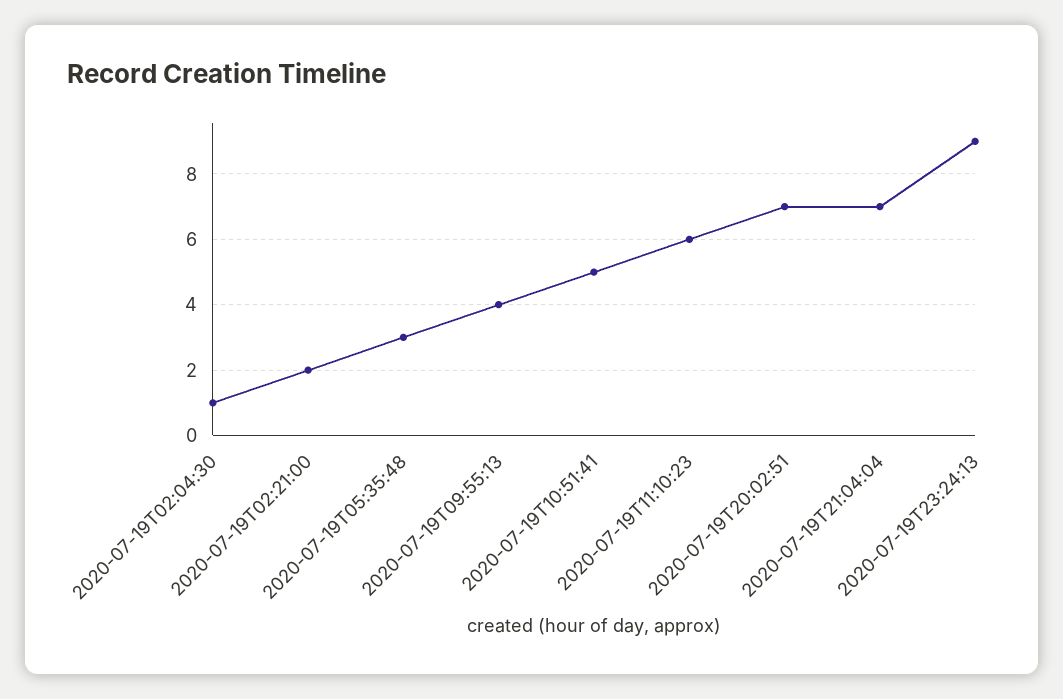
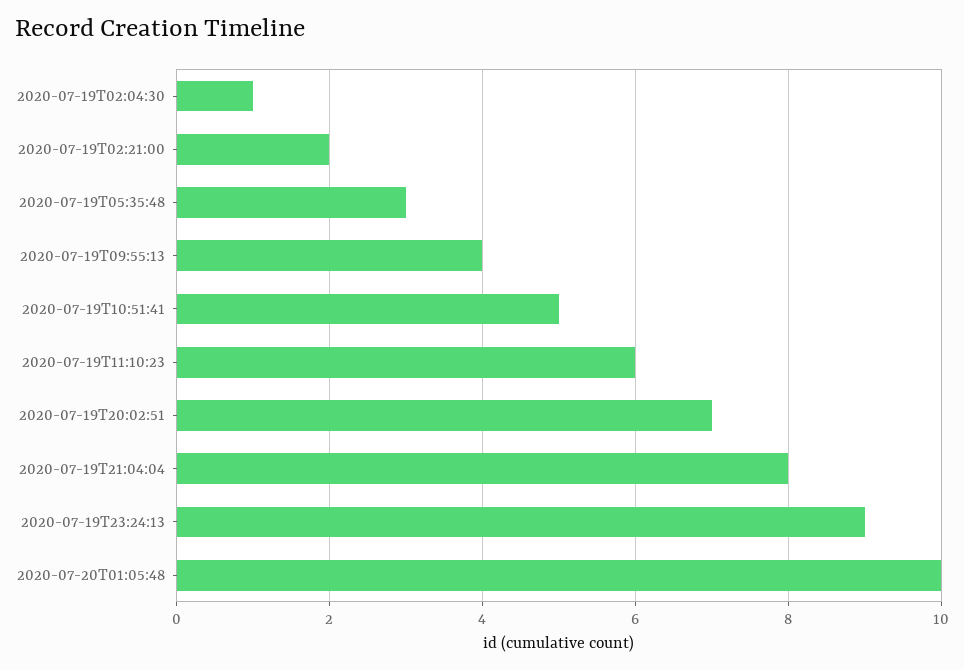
2020-07-19T21:04:04: 7 -> 8
2020-07-20T01:05:48: none -> 10

